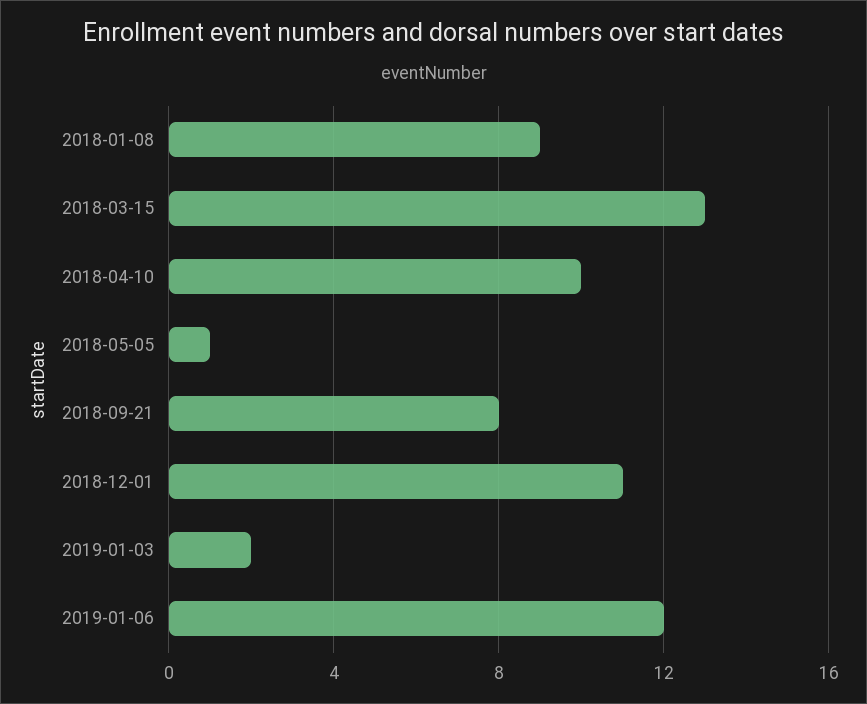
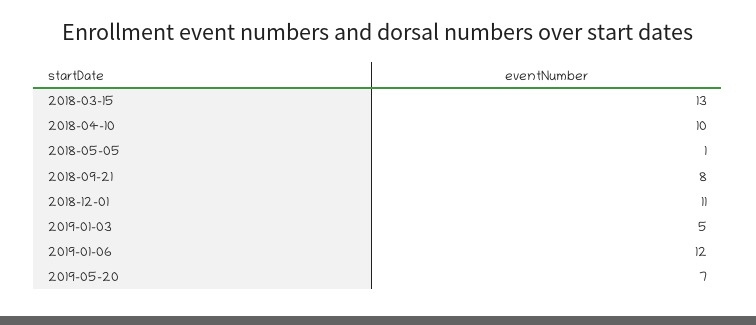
2018-01-08: 9 -> none
2019-01-03: 2 -> 5
2019-05-20: none -> 7

